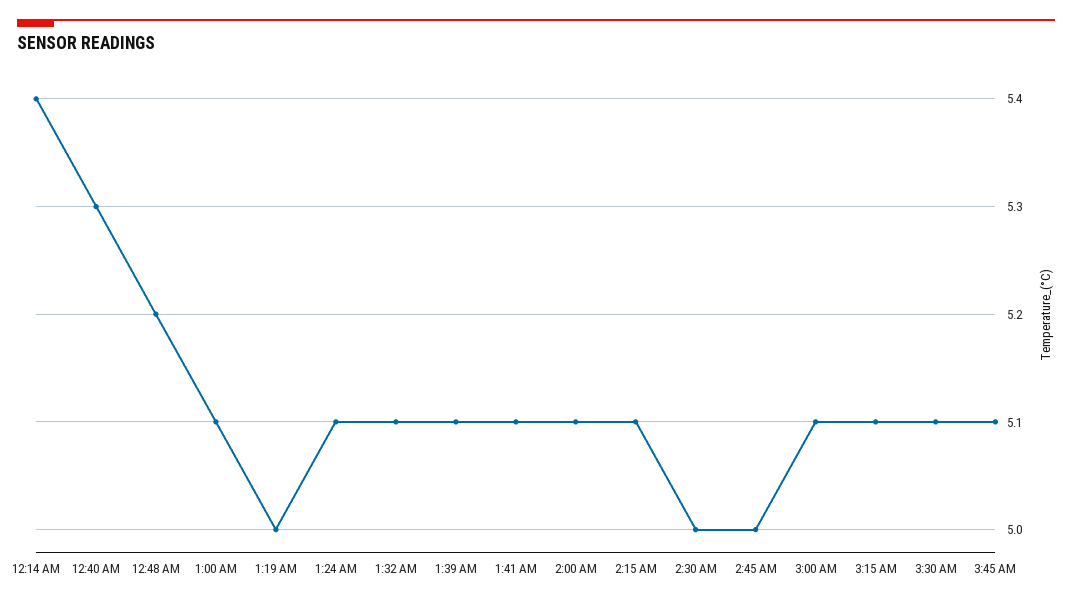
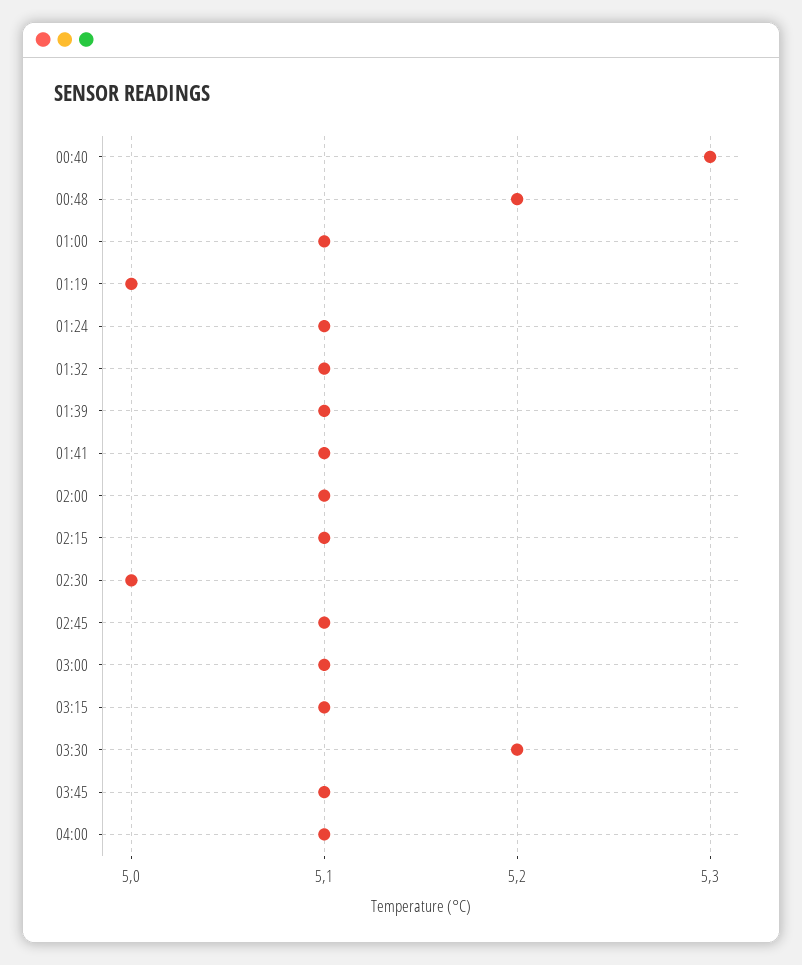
12:14 AM: 5.4 -> none
2:45 AM: 5 -> 5.1
3:30 AM: 5.1 -> 5.2
04:00: none -> 5.1

